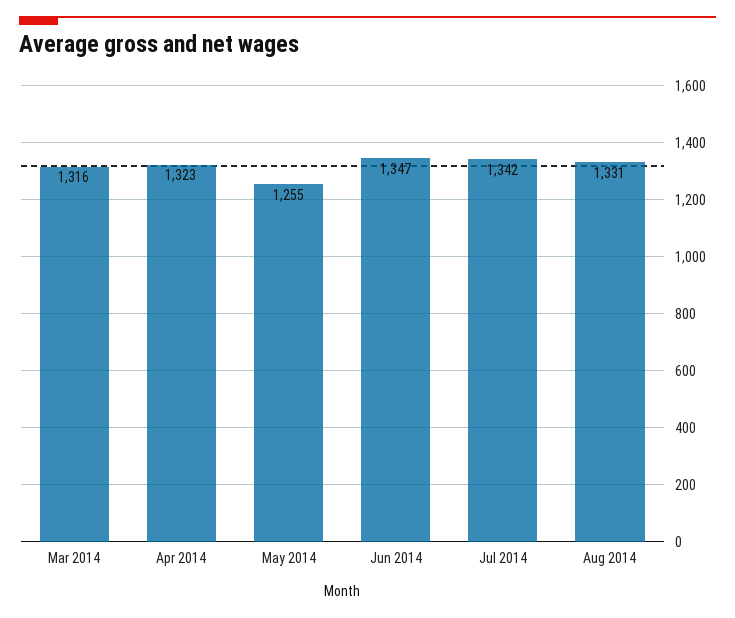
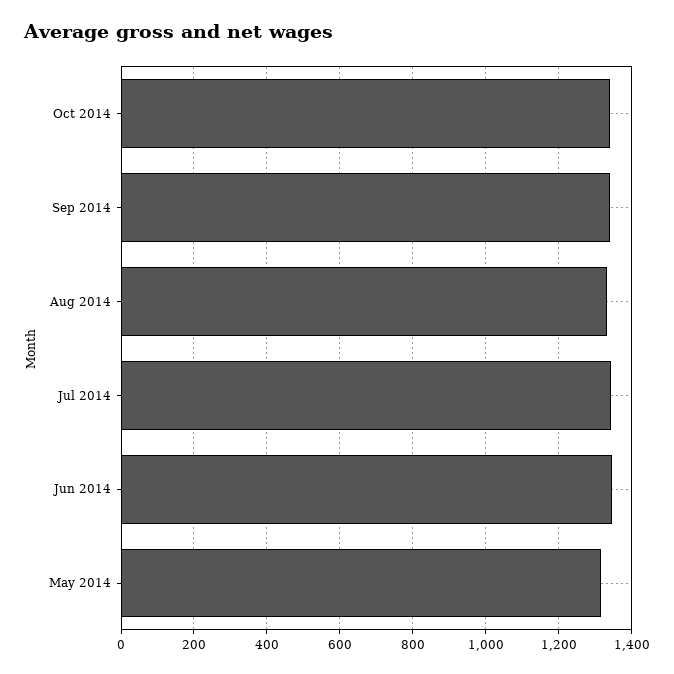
Mar 2014: 1316 -> none
Apr 2014: 1323 -> none
May 2014: 1255 -> 1320
Oct 2014: none -> 1340
Sep 2014: none -> 1340

